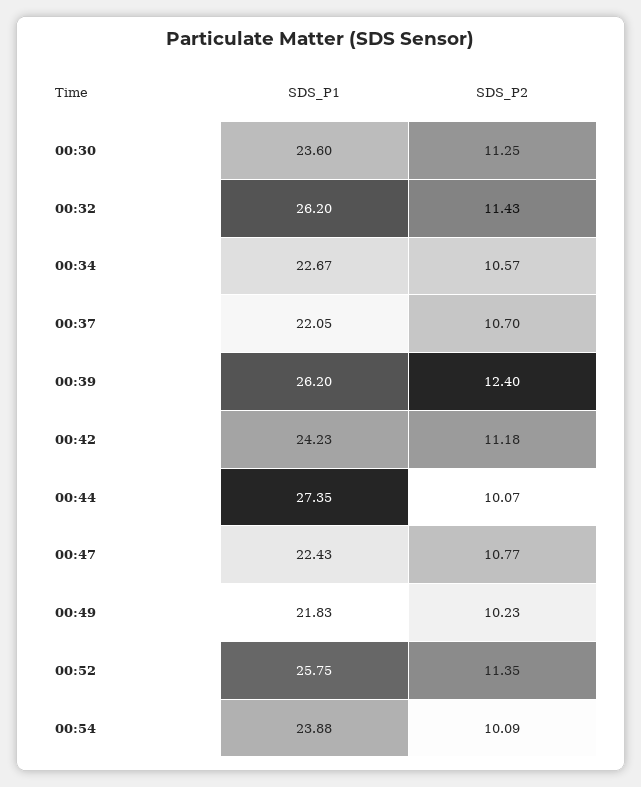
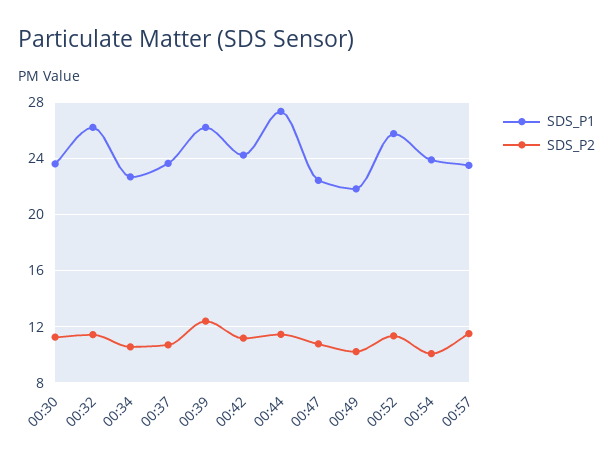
SDS_P1, 00:37: 22.05 -> 23.5
SDS_P2, 00:44: 10.07 -> 11.5
SDS_P1, 00:57: none -> 23.5
SDS_P2, 00:57: none -> 11.5

